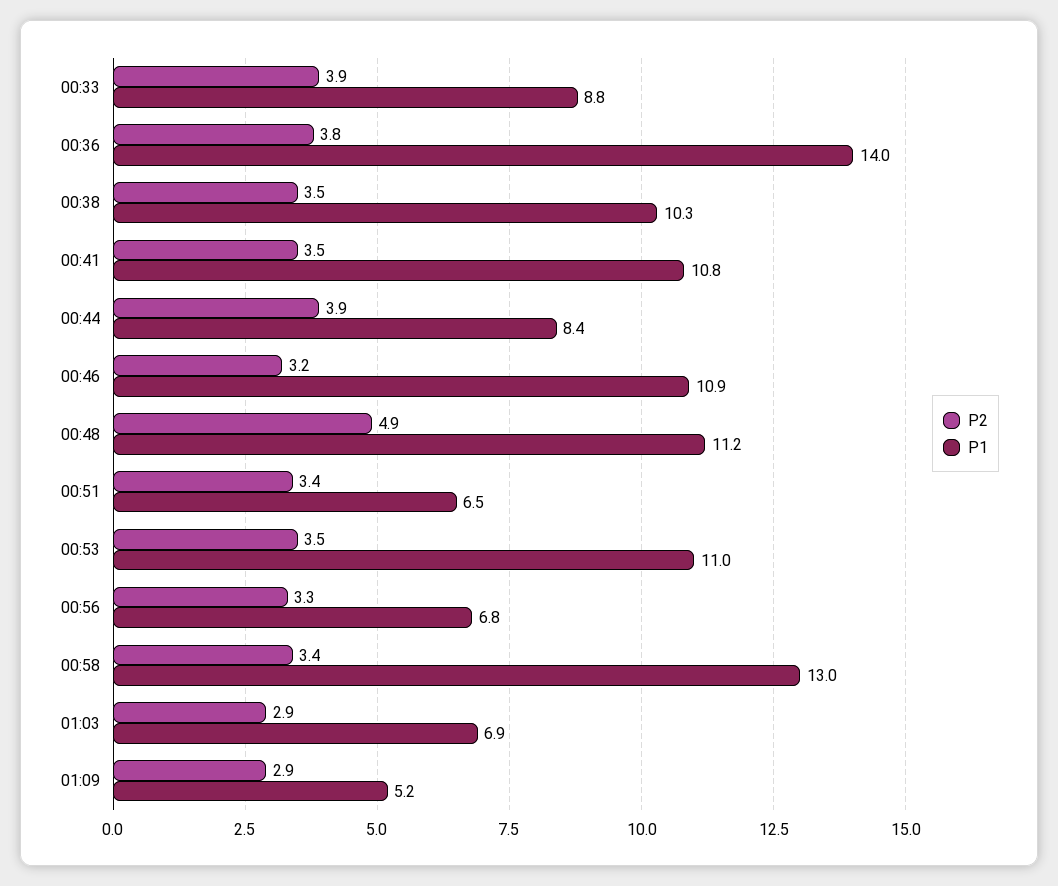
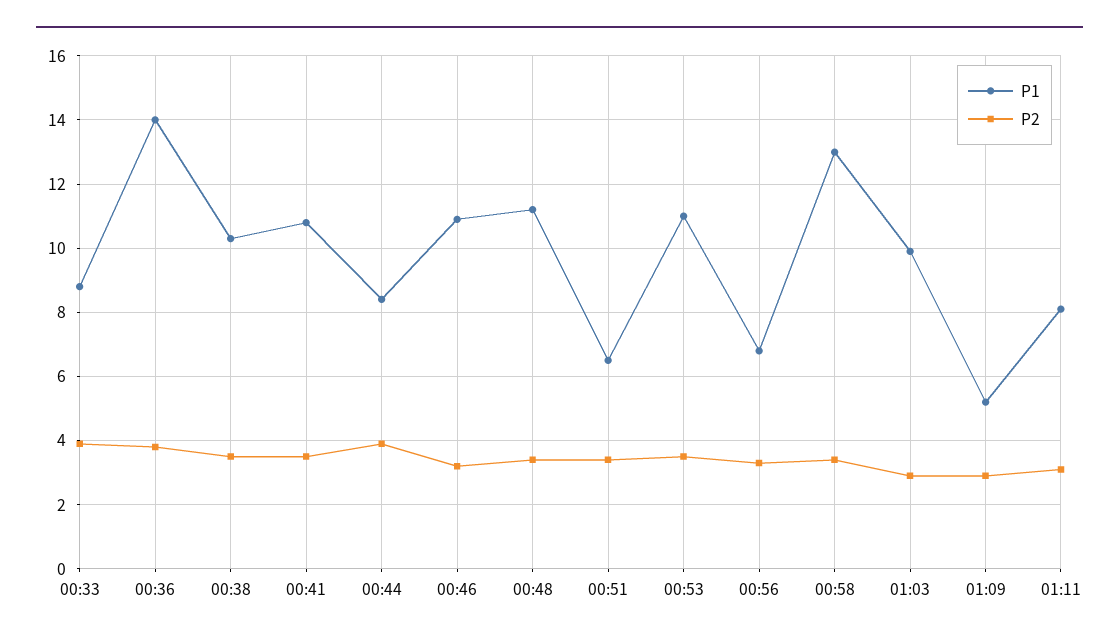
P2, 00:48: 4.9 -> 3.5
P1, 01:03: 6.9 -> 10
P1, 01:11: none -> 8
P2, 01:11: none -> 3

